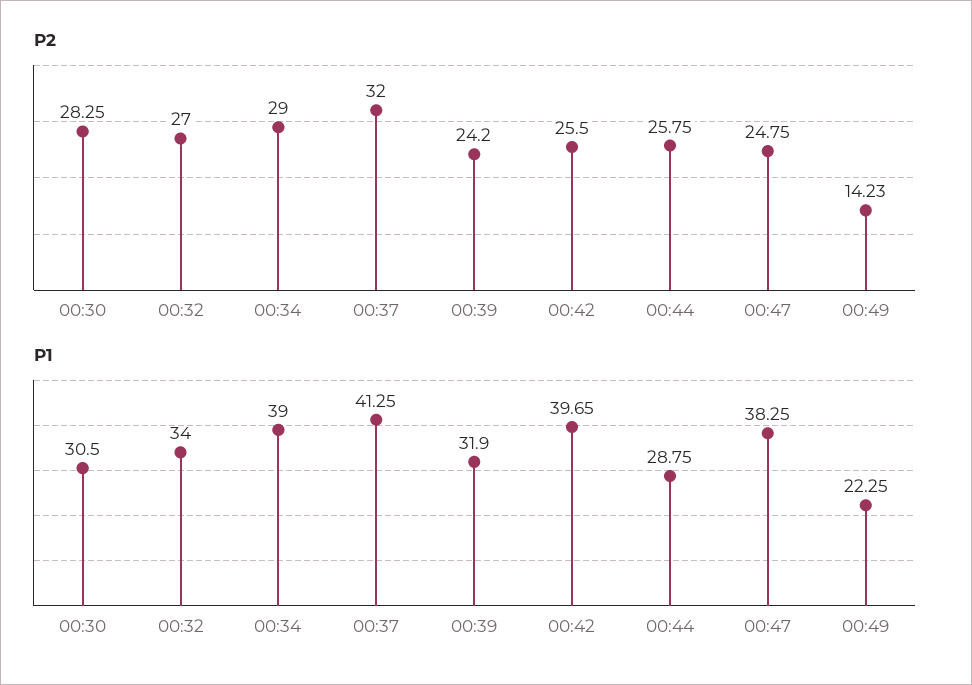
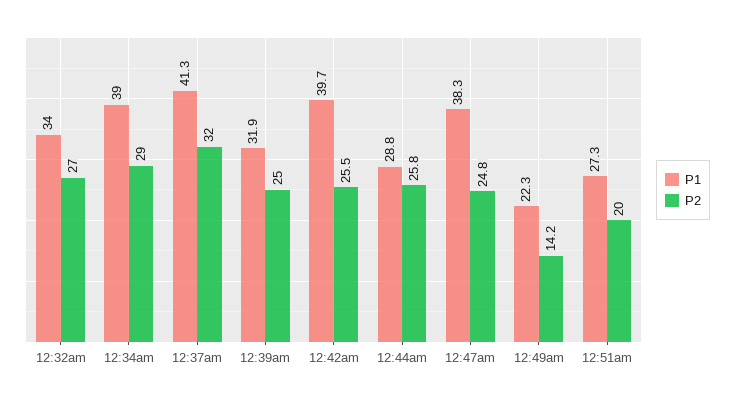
P2, 00:30: 28.25 -> none
P2, 00:39: 24.2 -> 25
P1, 00:30: 30.5 -> none
P1, 12:51am: none -> 27.3
P2, 12:51am: none -> 20

